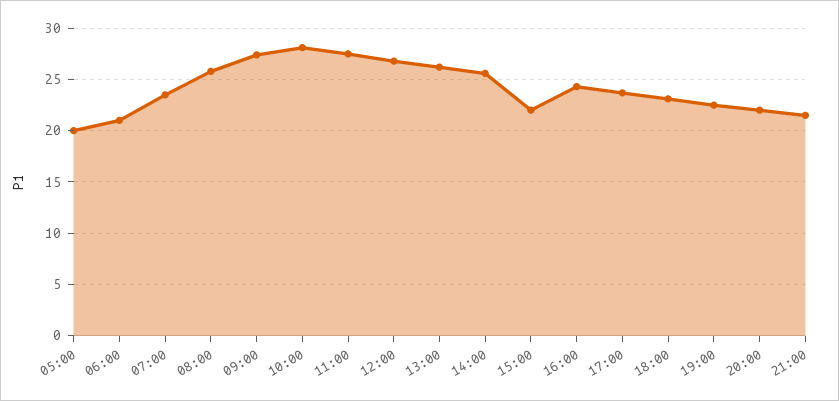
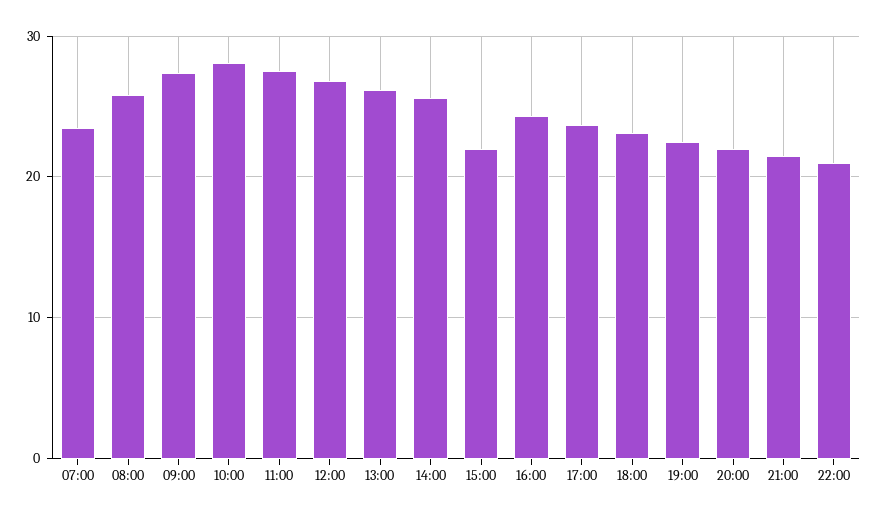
05:00: 20 -> none
06:00: 21 -> none
22:00: none -> 21

